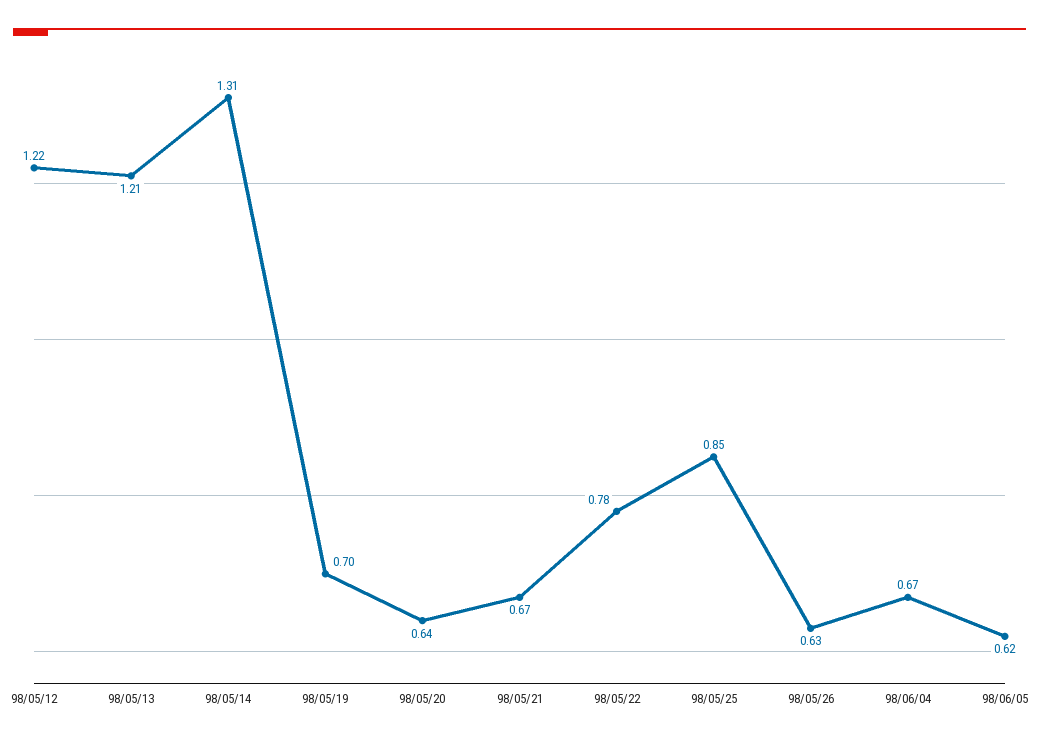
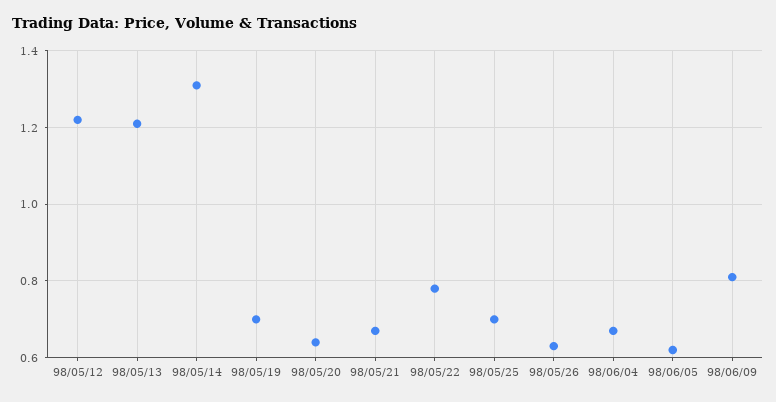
98/05/25: 0.85 -> 0.7
98/06/09: none -> 0.8

